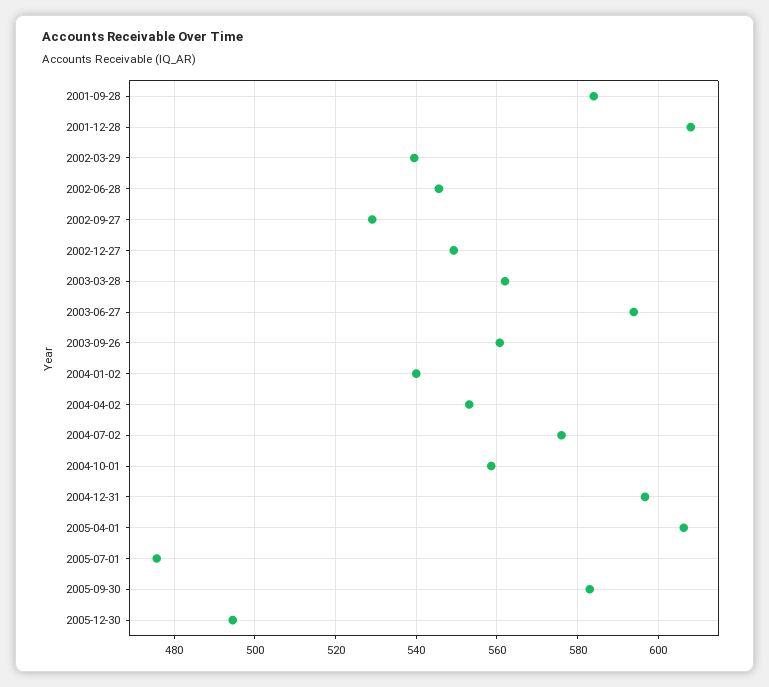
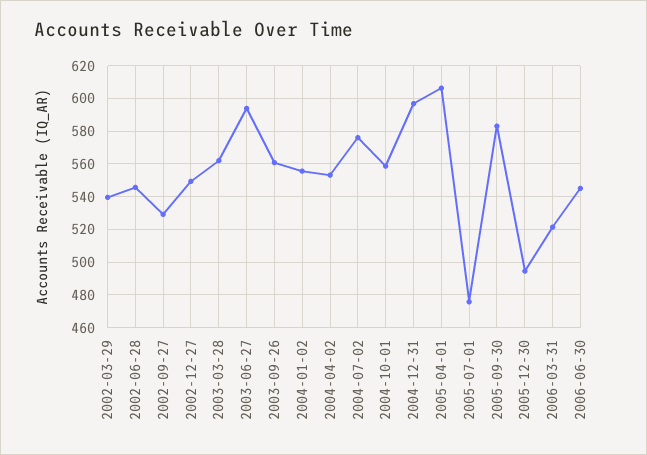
2001-09-28: 584 -> none
2001-12-28: 608 -> none
2004-01-02: 540 -> 555
2006-03-31: none -> 520
2006-06-30: none -> 545

